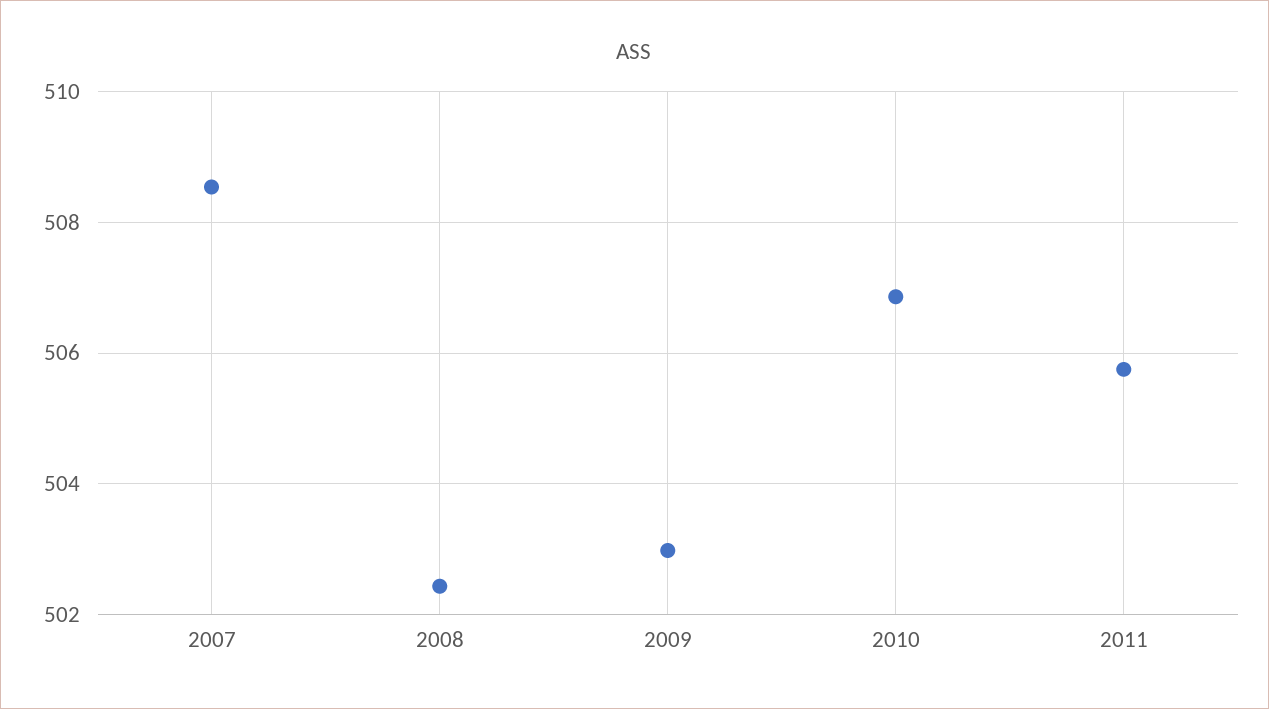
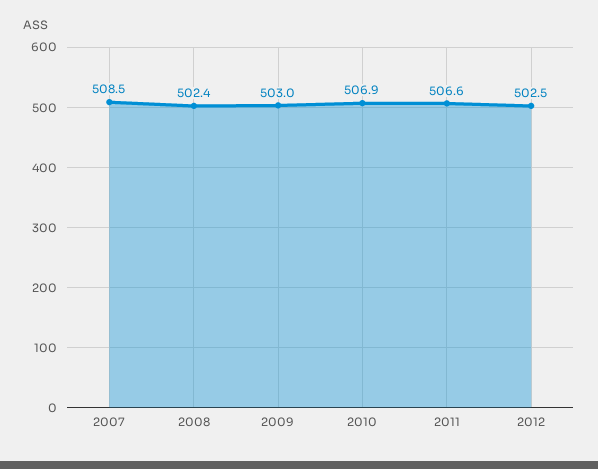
2011: 505.8 -> 506.6
2012: none -> 502.5

